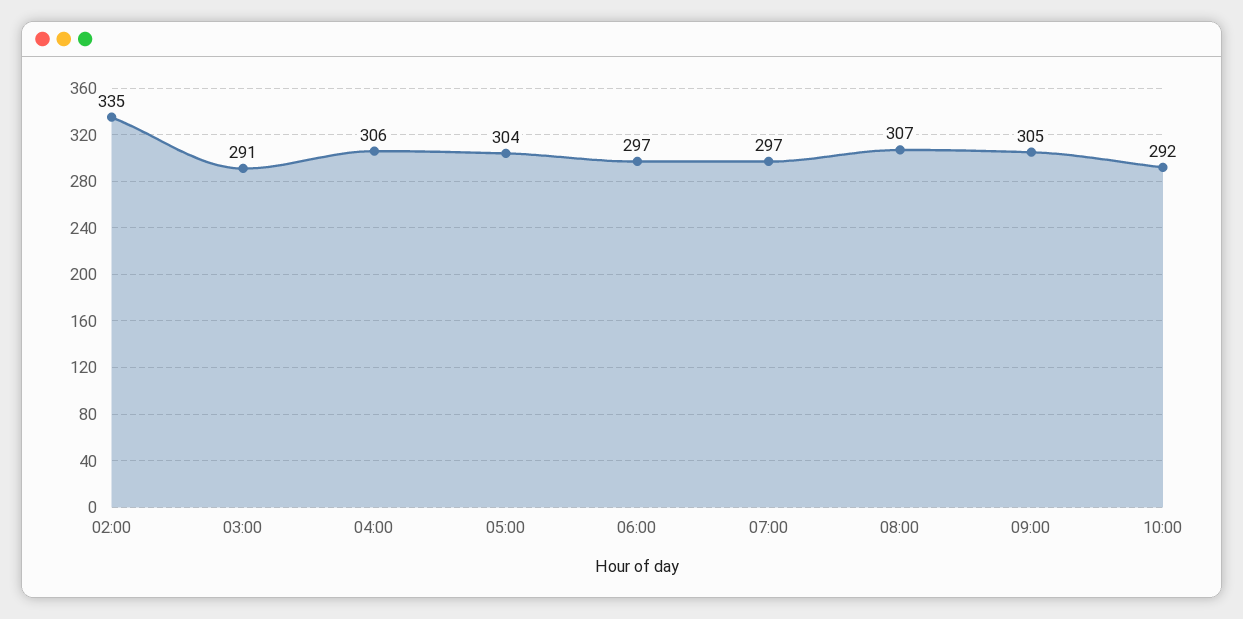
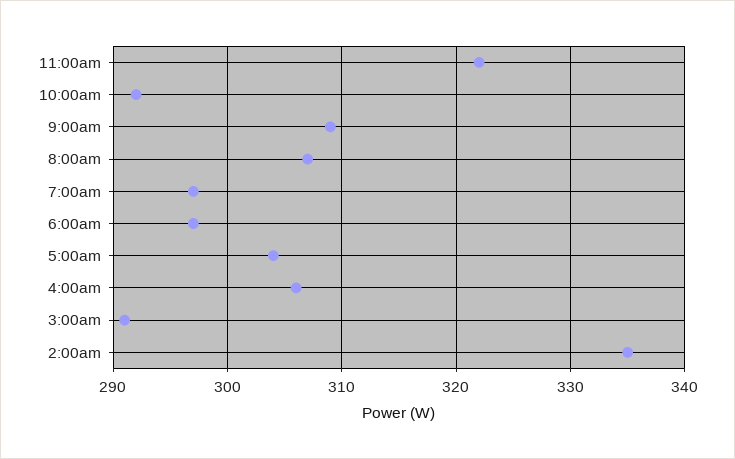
09:00: 305 -> 309
11:00am: none -> 322

